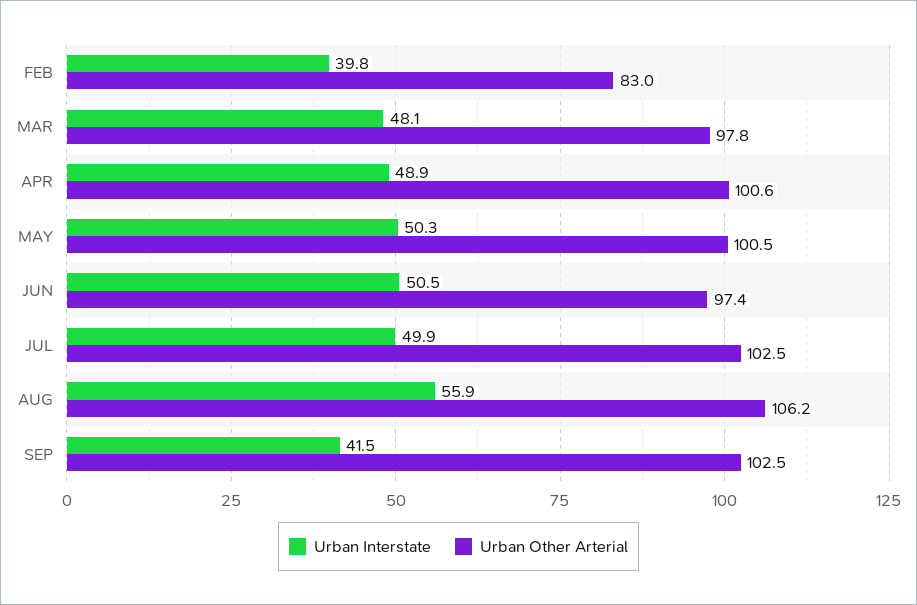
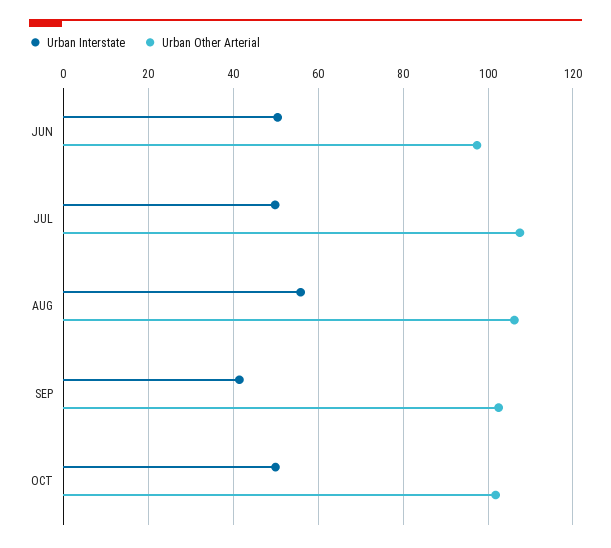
Urban Interstate, FEB: 39.8 -> none
Urban Other Arterial, FEB: 83 -> none
Urban Interstate, MAR: 48.1 -> none
Urban Other Arterial, MAR: 97.8 -> none
Urban Interstate, APR: 48.9 -> none
Urban Other Arterial, APR: 100.6 -> none
Urban Interstate, MAY: 50.3 -> none
Urban Other Arterial, MAY: 100.5 -> none
Urban Other Arterial, JUL: 102.5 -> 108
Urban Interstate, OCT: none -> 50
Urban Other Arterial, OCT: none -> 102

